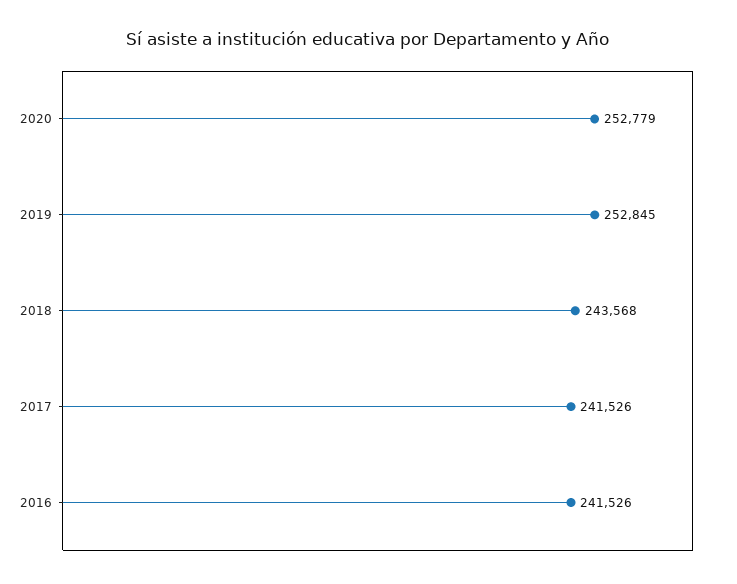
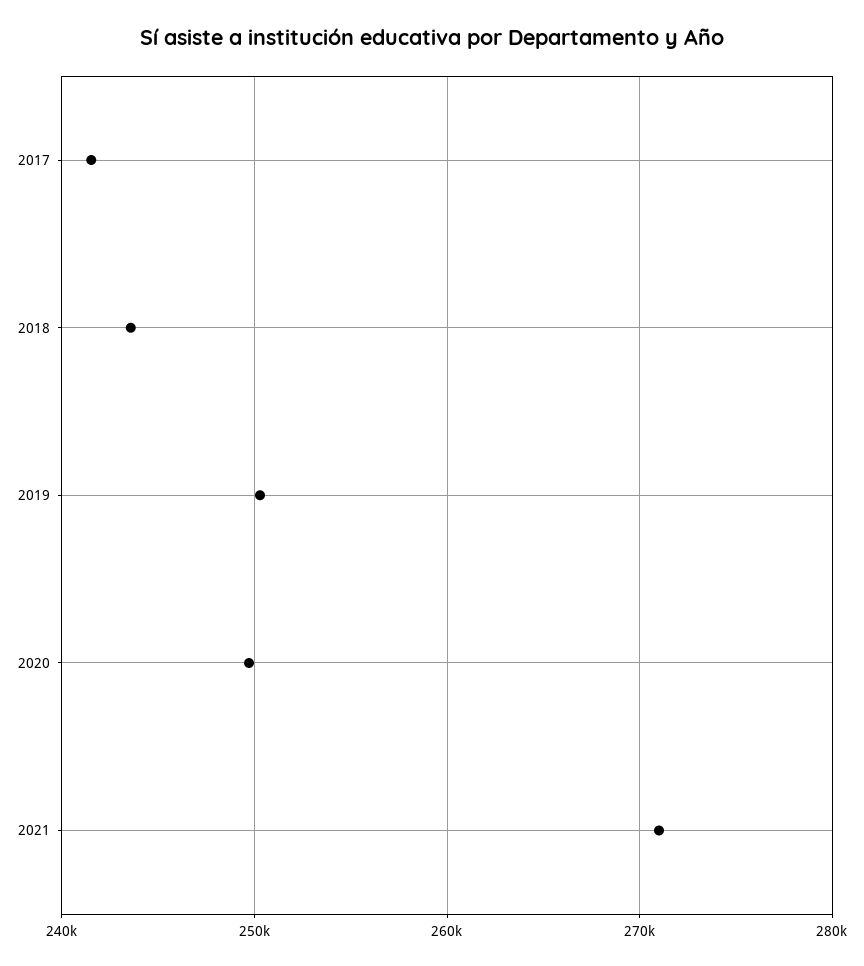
2020: 252779 -> 250000
2019: 252845 -> 250000
2016: 241526 -> none
2021: none -> 271000

